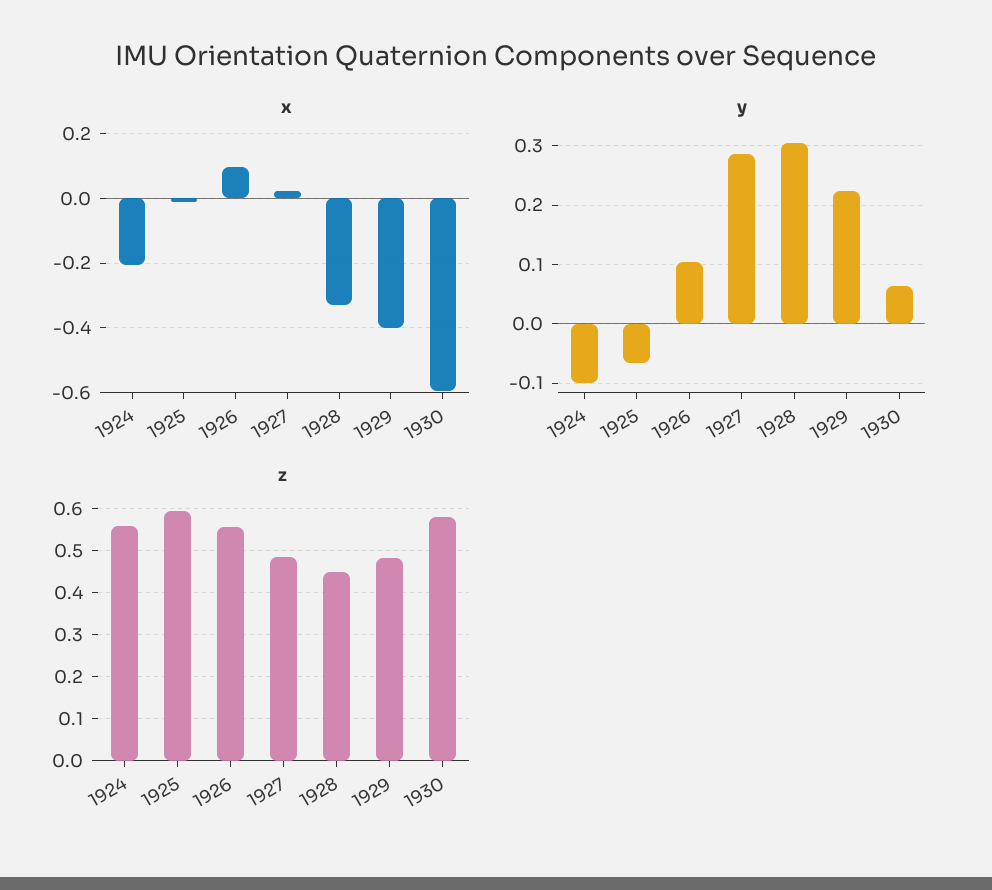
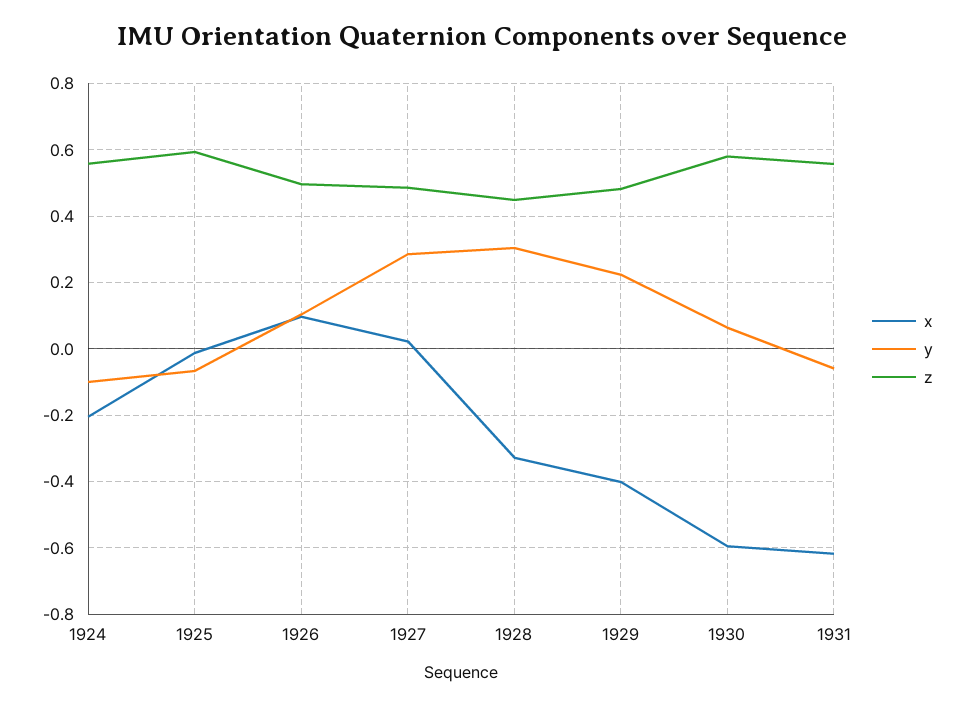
z, 1926: 0.56 -> 0.5
x, 1931: none -> -0.62
y, 1931: none -> -0.06
z, 1931: none -> 0.56

